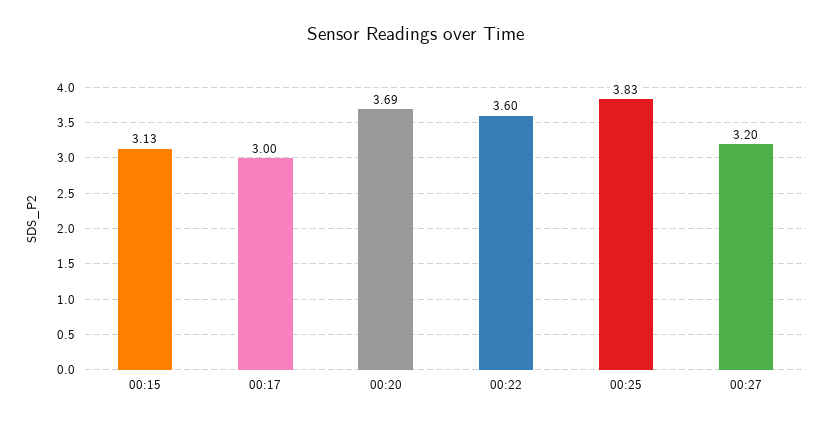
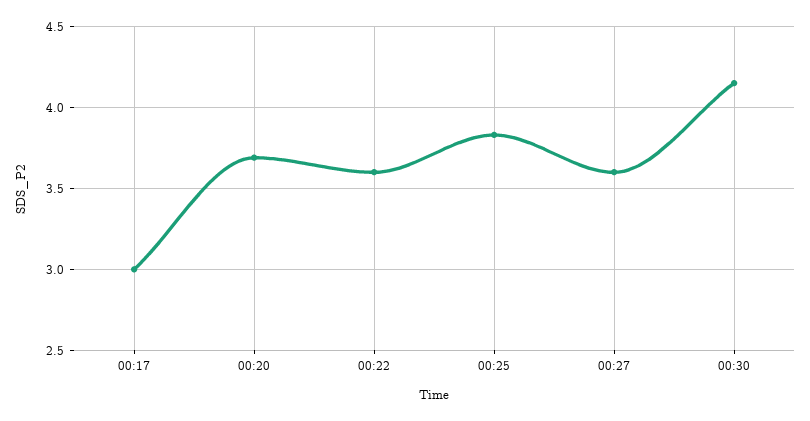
00:15: 3.13 -> none
00:27: 3.2 -> 3.6
00:30: none -> 4.15

